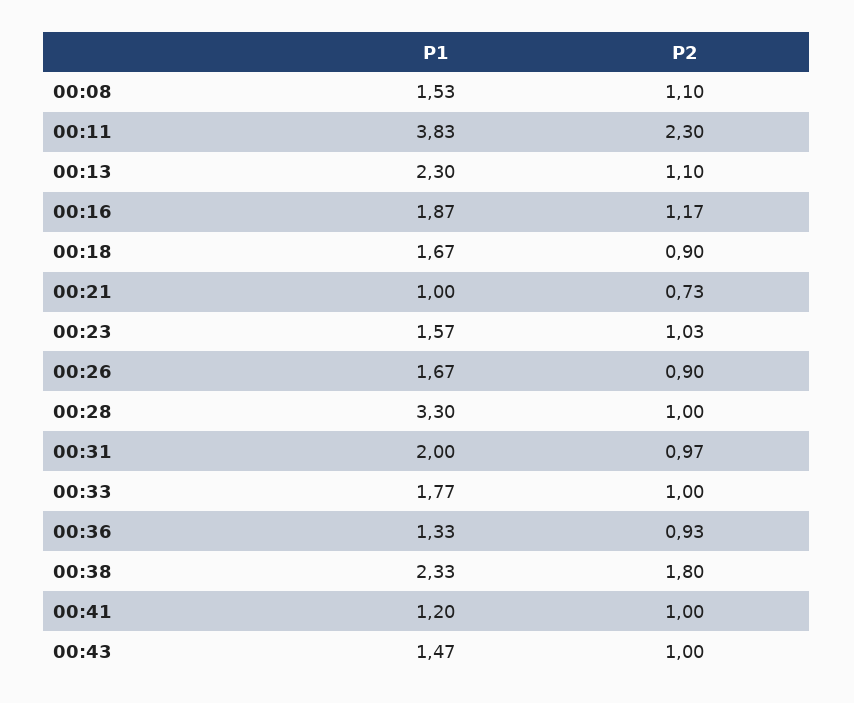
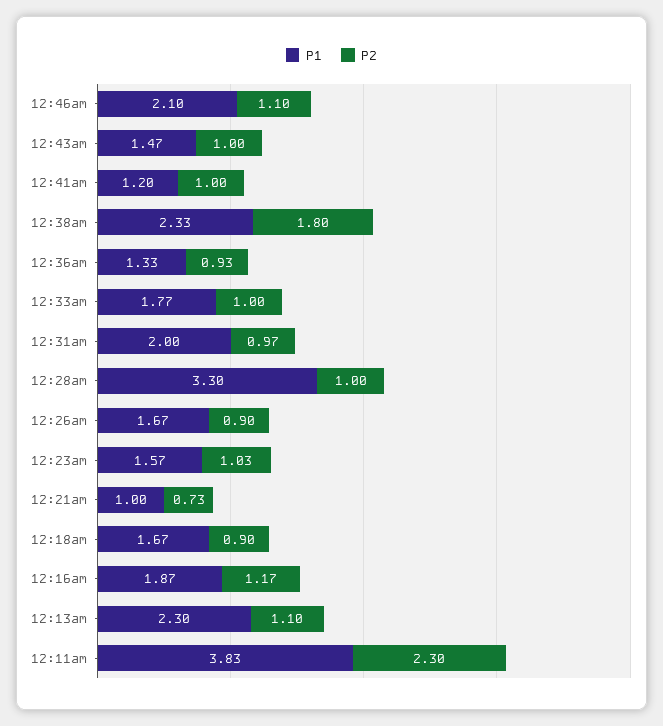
P1, 00:08: 1.53 -> none
P2, 00:08: 1.1 -> none
P1, 12:46am: none -> 2.1
P2, 12:46am: none -> 1.1

